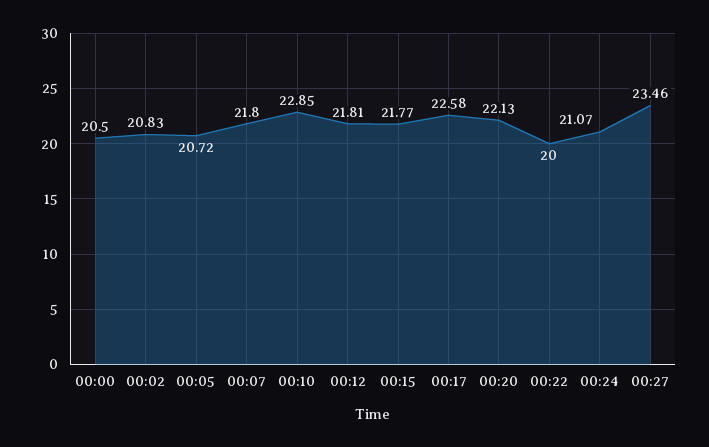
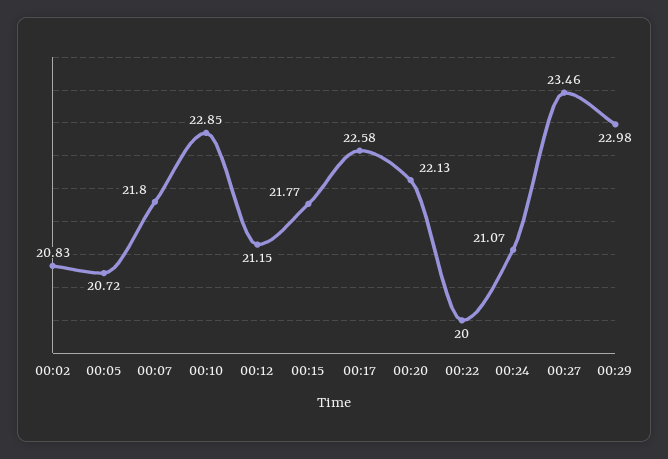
00:00: 20.5 -> none
00:12: 21.81 -> 21.15
00:29: none -> 22.98

